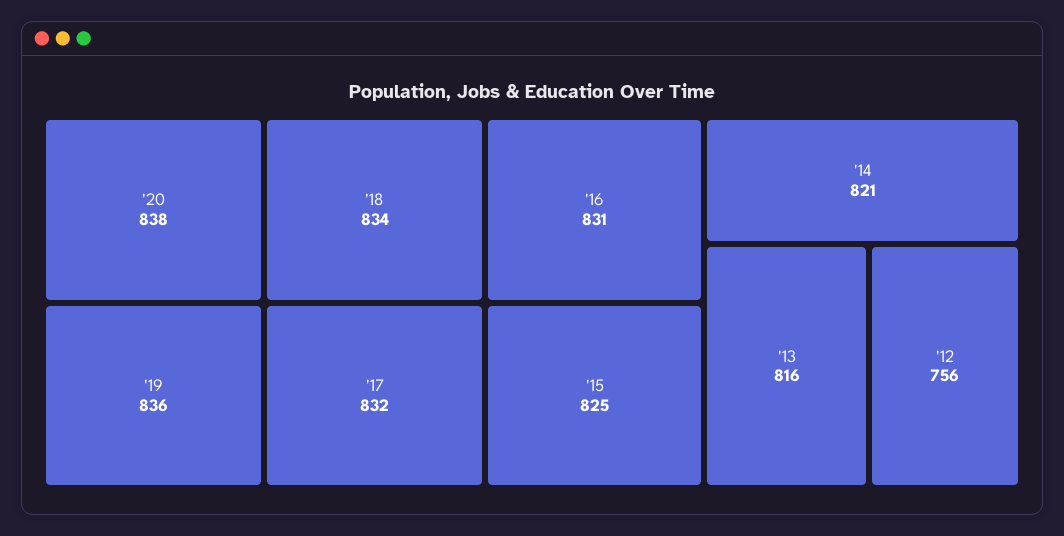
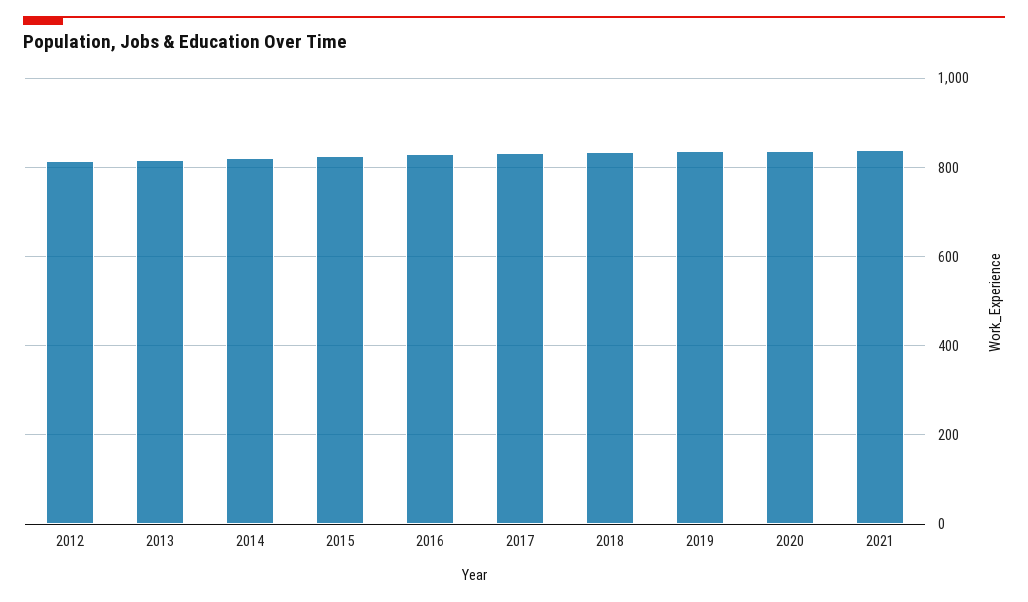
'12: 756 -> 820
2021: none -> 840

